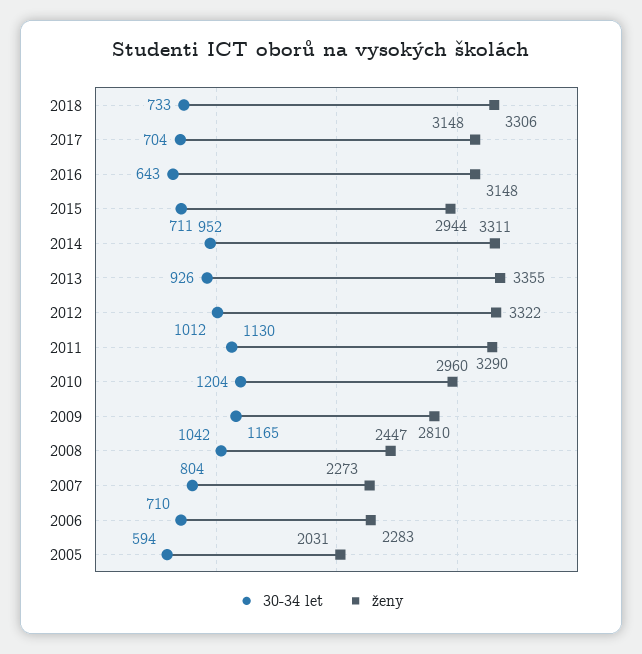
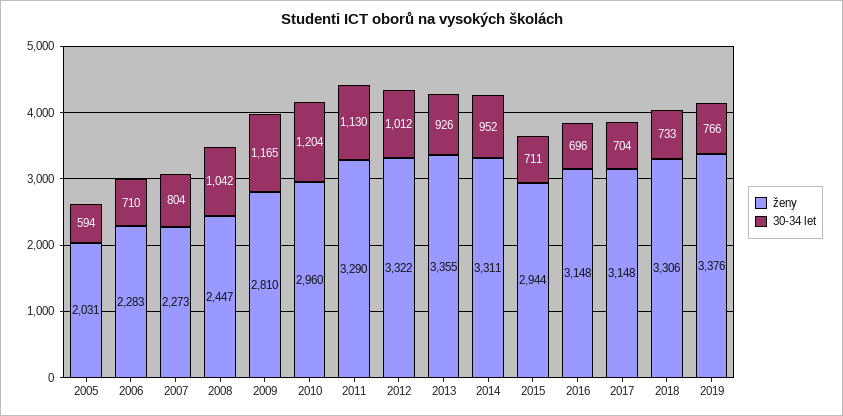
30-34 let, 2016: 643 -> 696
ženy, 2019: none -> 3376
30-34 let, 2019: none -> 766

